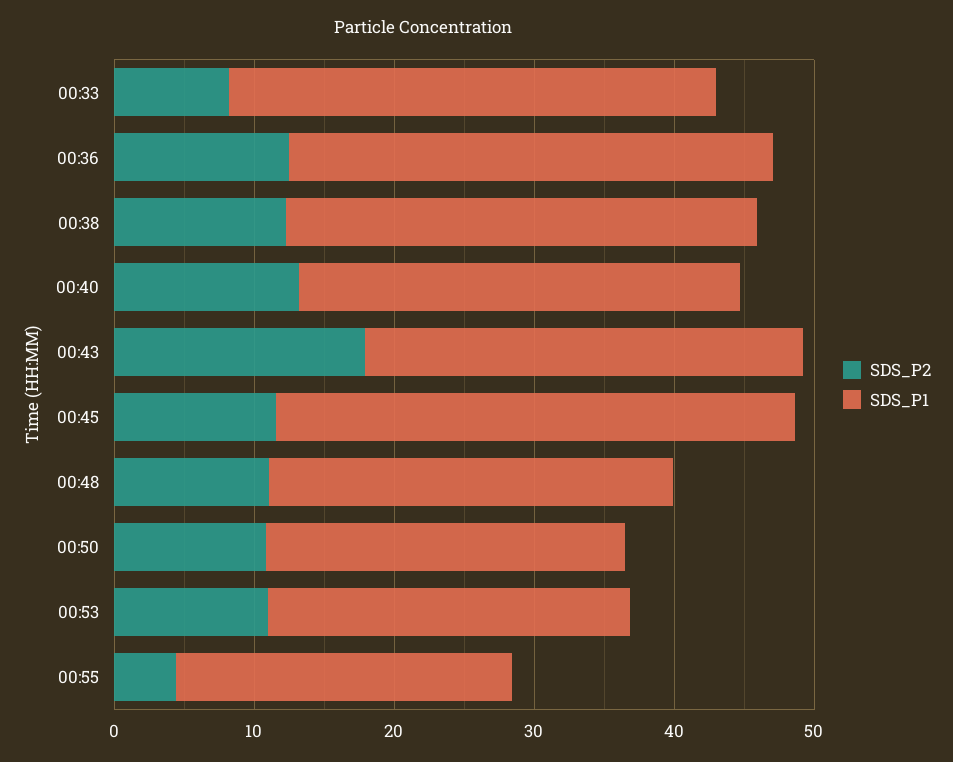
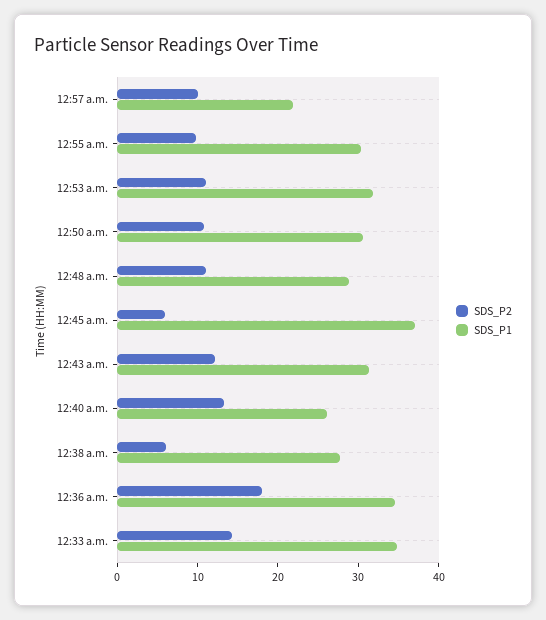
SDS_P2, 00:33: 8 -> 14
SDS_P2, 00:36: 12 -> 18
SDS_P2, 00:38: 12 -> 6
SDS_P1, 00:38: 34 -> 28
SDS_P1, 00:40: 32 -> 26
SDS_P2, 00:43: 18 -> 12
SDS_P2, 00:45: 12 -> 6
SDS_P1, 00:50: 26 -> 30
SDS_P1, 00:53: 26 -> 32
SDS_P2, 00:55: 4 -> 10
SDS_P1, 00:55: 24 -> 30
SDS_P2, 12:57 a.m.: none -> 10
SDS_P1, 12:57 a.m.: none -> 22

